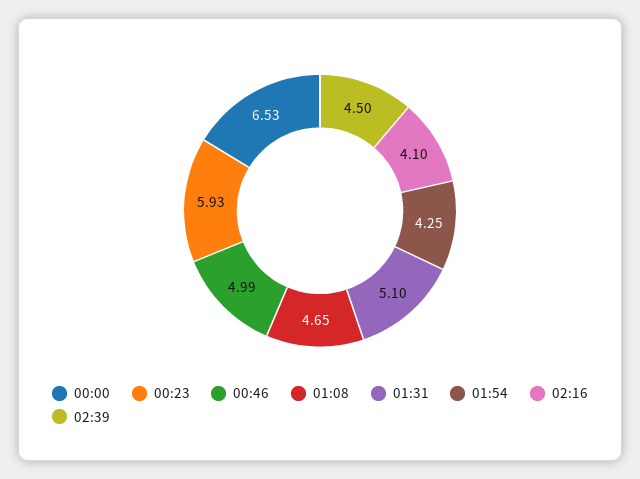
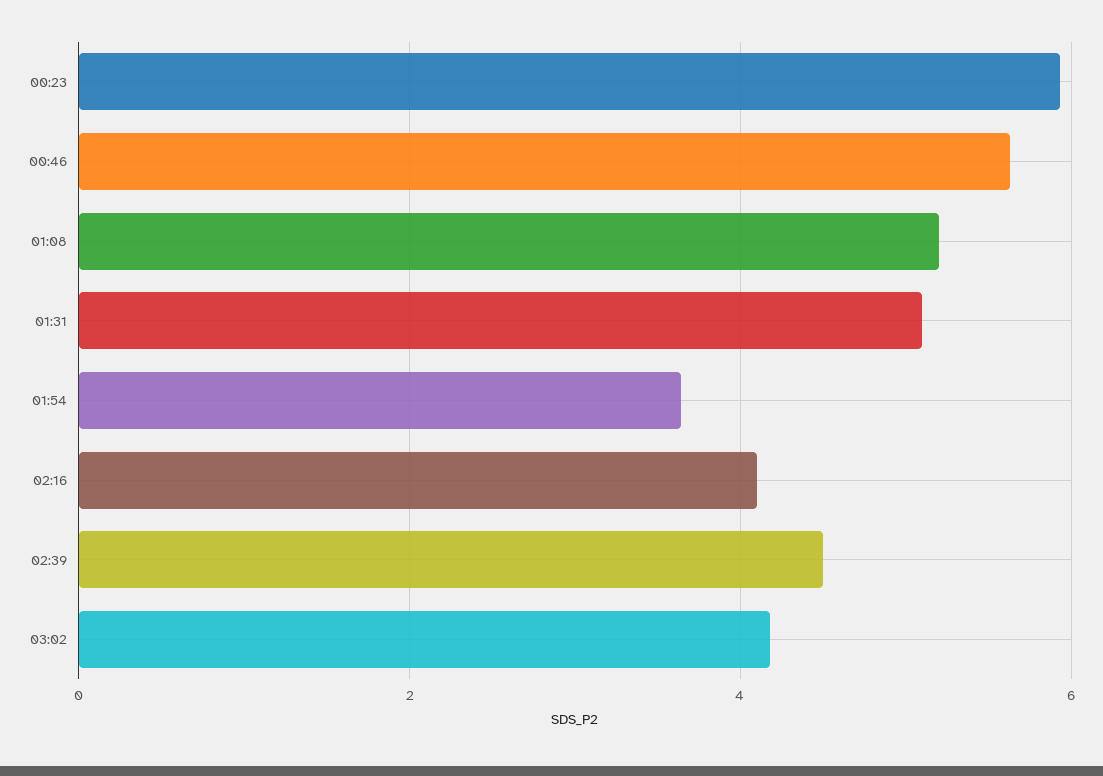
00:00: 6.53 -> none
00:46: 4.99 -> 5.6
01:08: 4.65 -> 5.2
01:54: 4.25 -> 3.6
03:02: none -> 4.2

